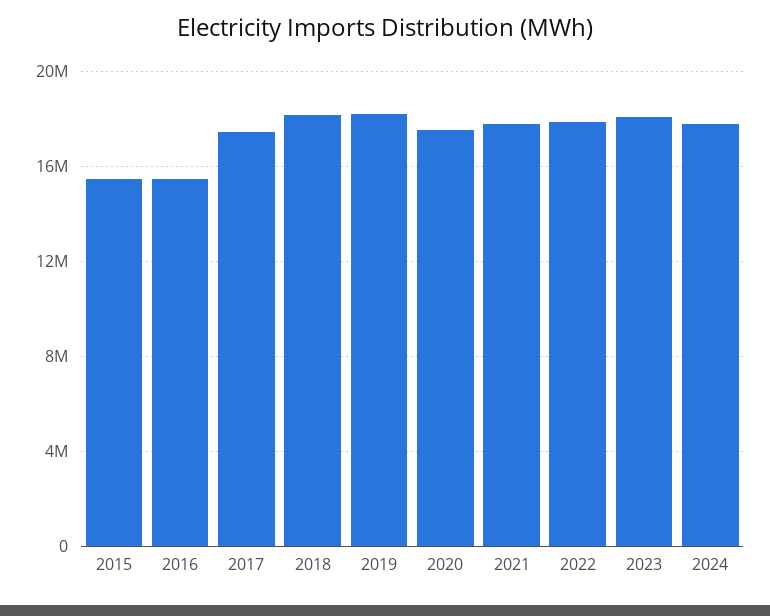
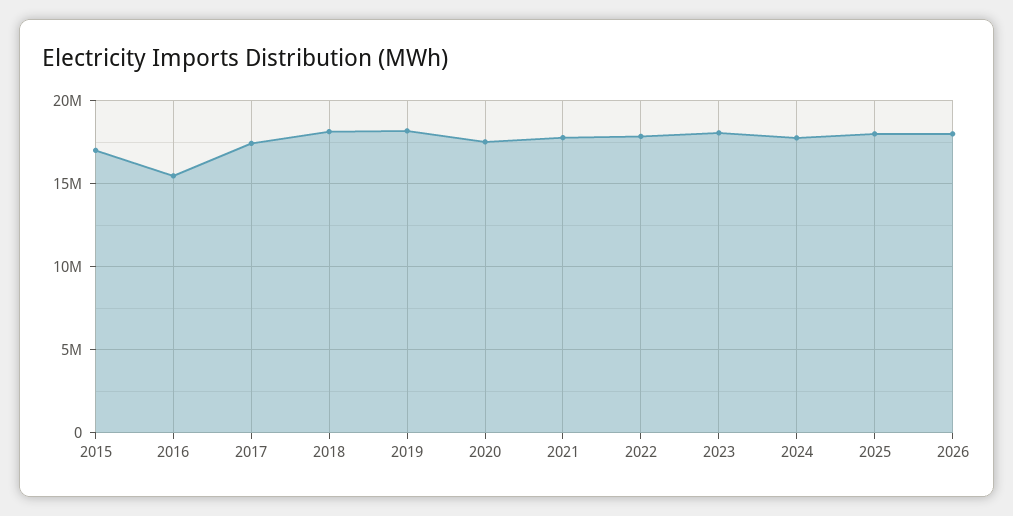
2015: 15500000 -> 17000000
2025: none -> 18000000
2026: none -> 18000000

